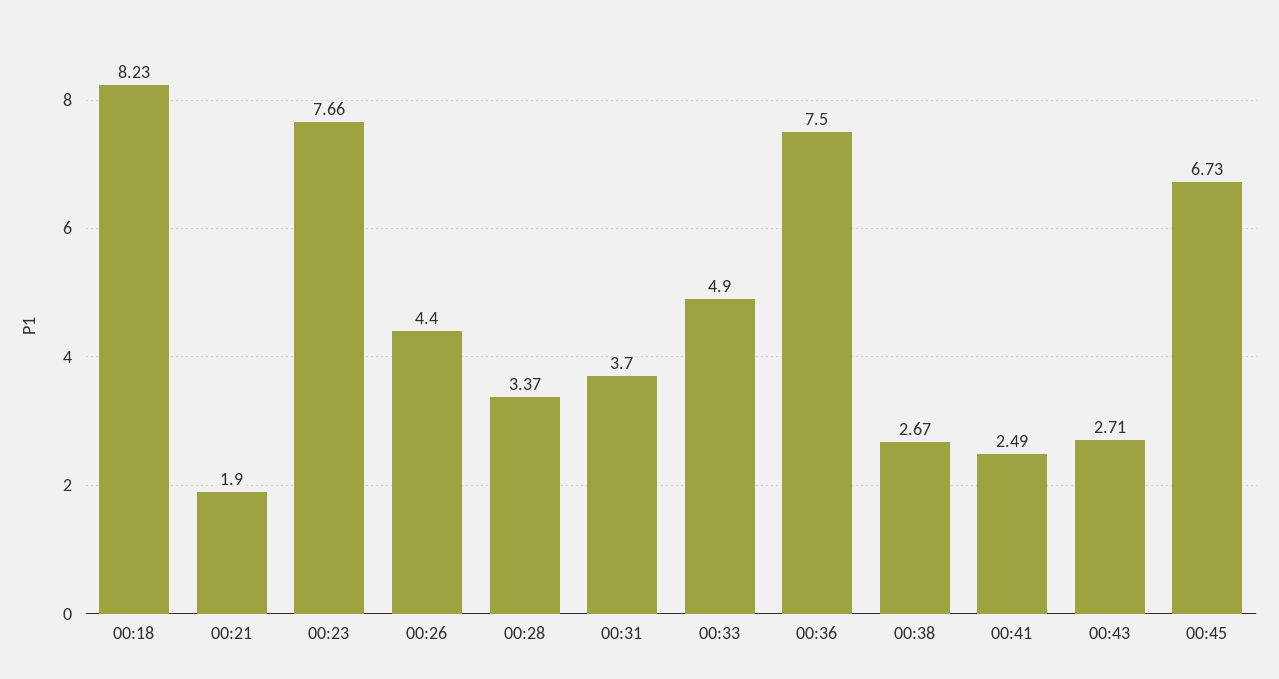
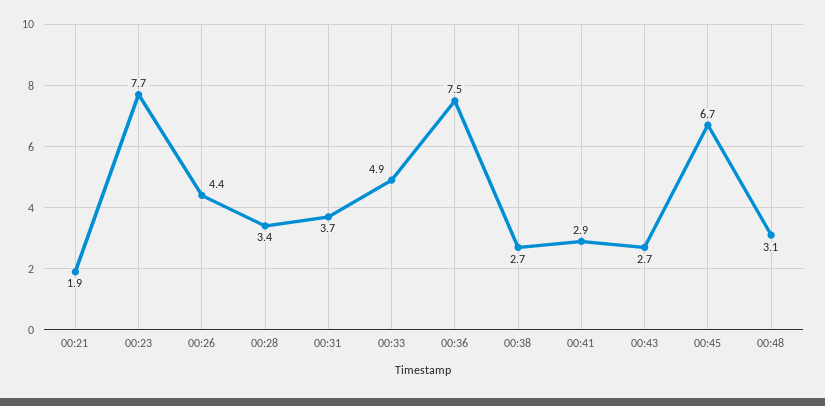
00:18: 8.23 -> none
00:41: 2.49 -> 2.9
00:48: none -> 3.1

